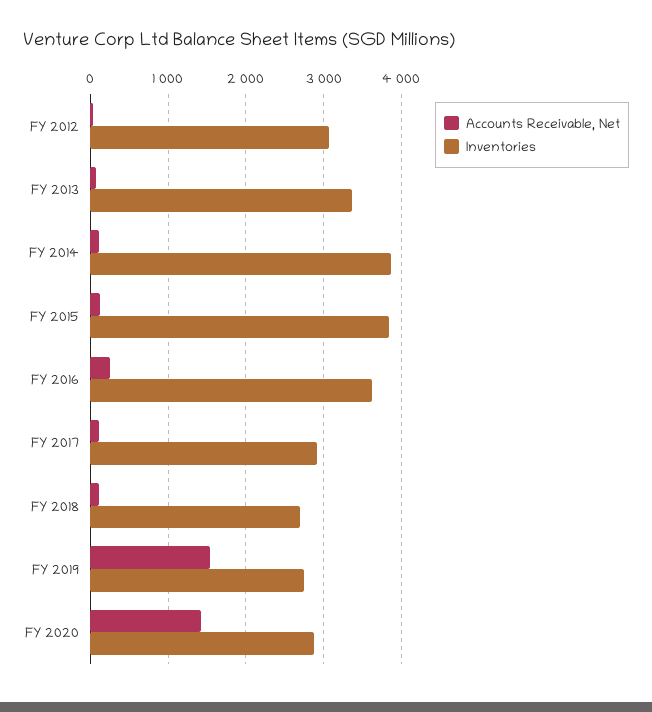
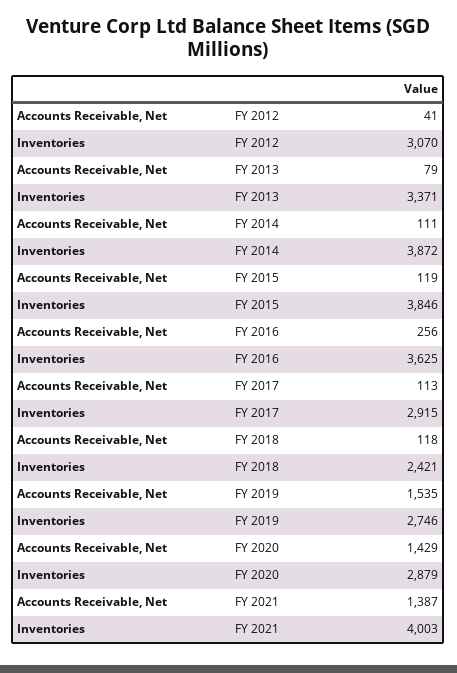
Inventories, FY 2018: 2700 -> 2421
Accounts Receivable, Net, FY 2021: none -> 1387
Inventories, FY 2021: none -> 4003

